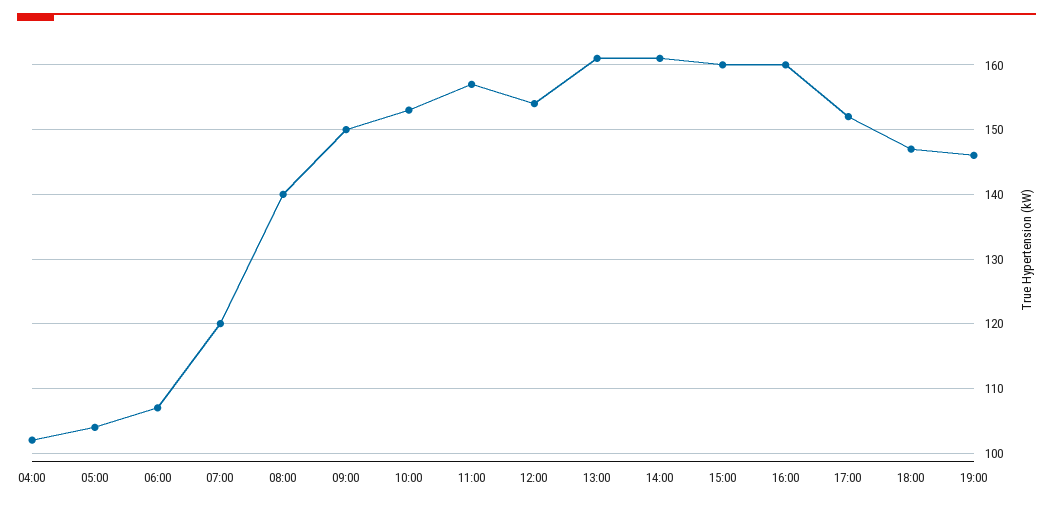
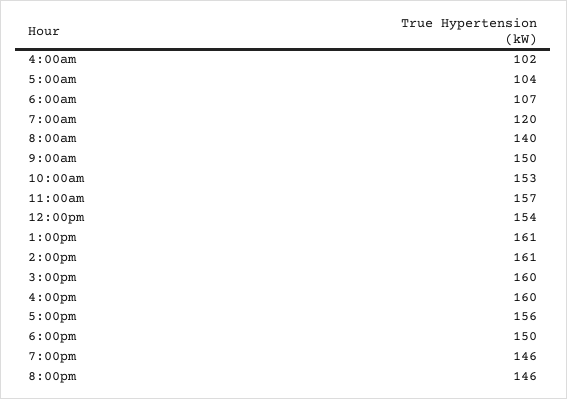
17:00: 152 -> 156
18:00: 147 -> 150
8:00pm: none -> 146

